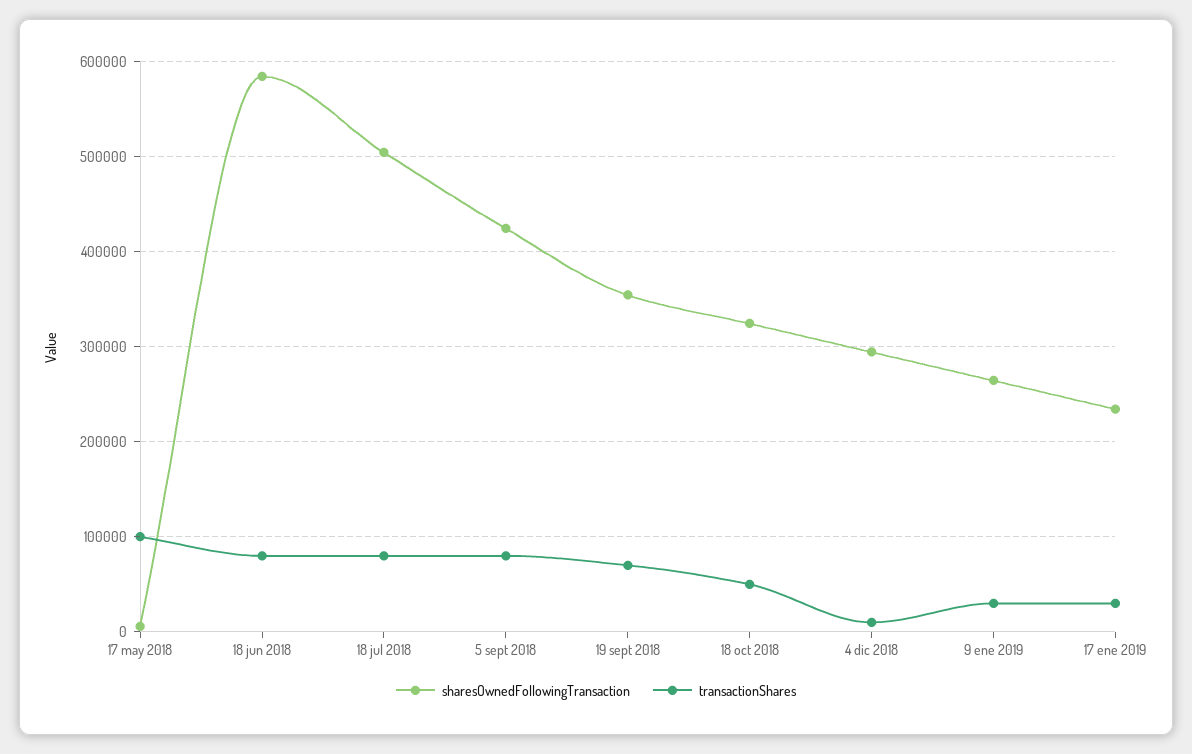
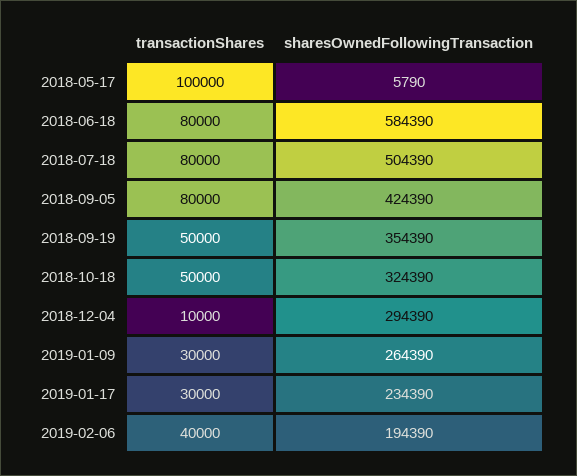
transactionShares, 19 sept 2018: 70000 -> 50000
transactionShares, 2019-02-06: none -> 40000
sharesOwnedFollowingTransaction, 2019-02-06: none -> 194390

